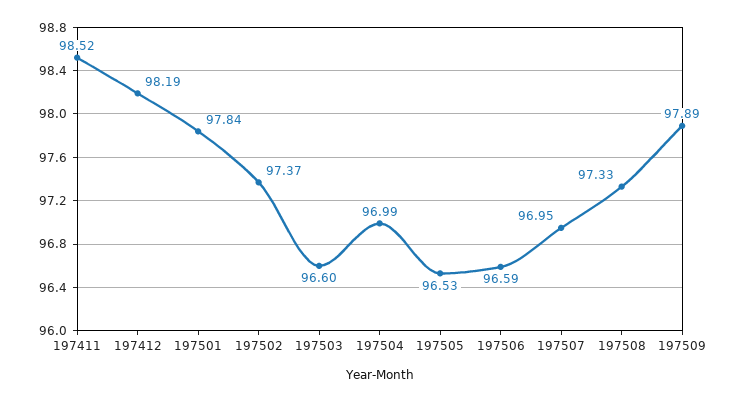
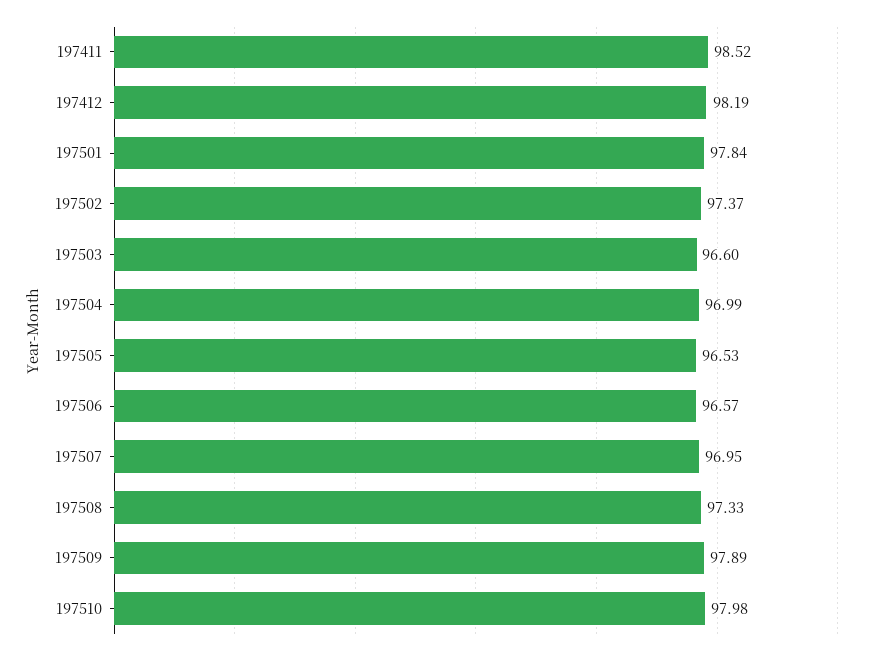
197506: 96.59 -> 96.57
197510: none -> 97.98

